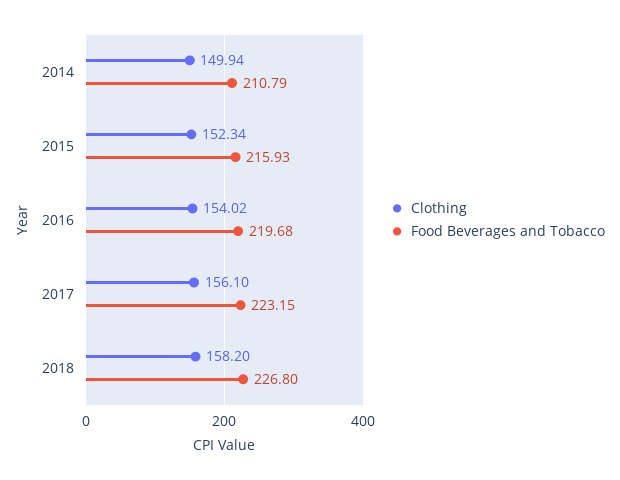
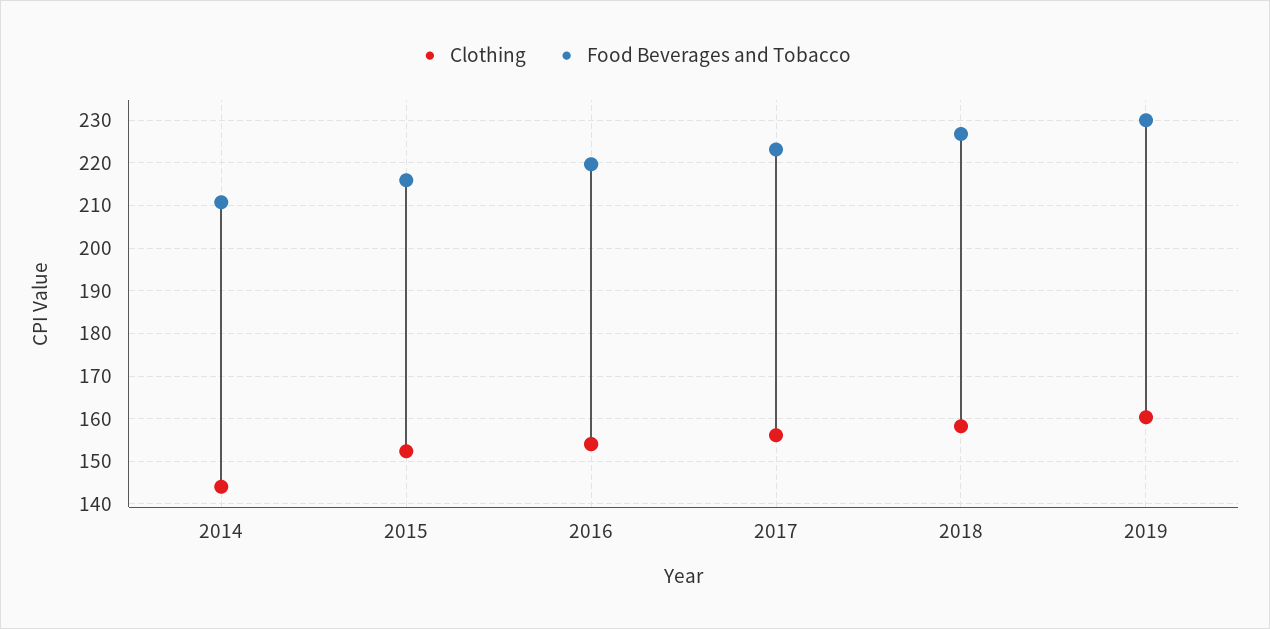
Clothing, 2014: 149.94 -> 144
Clothing, 2019: none -> 160
Food Beverages and Tobacco, 2019: none -> 230

